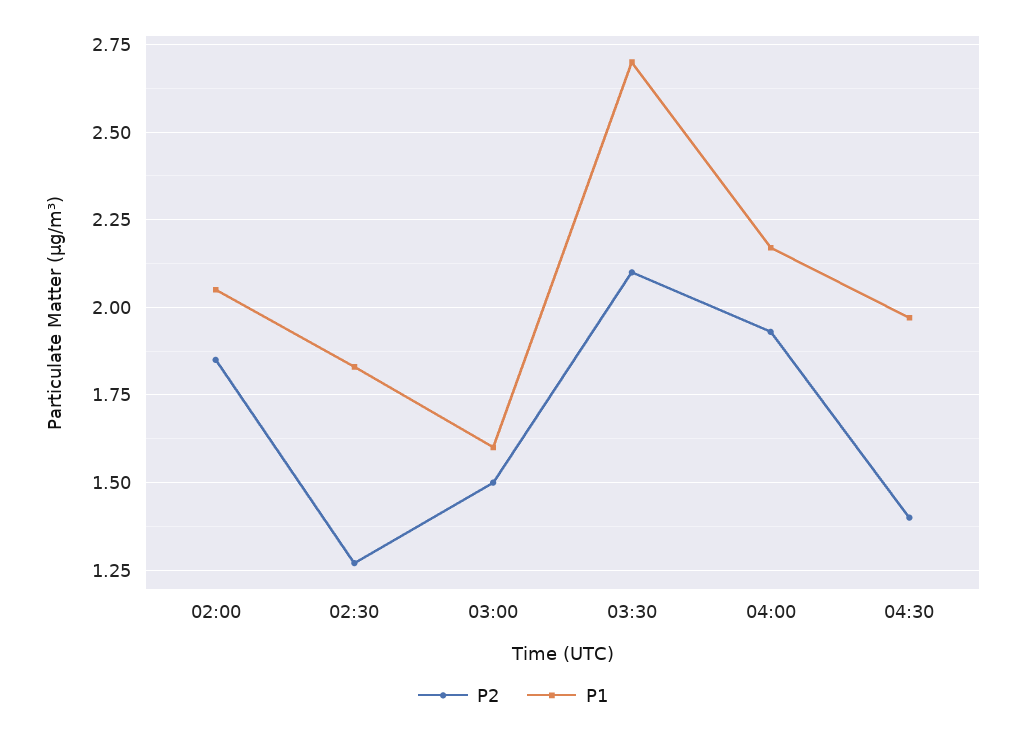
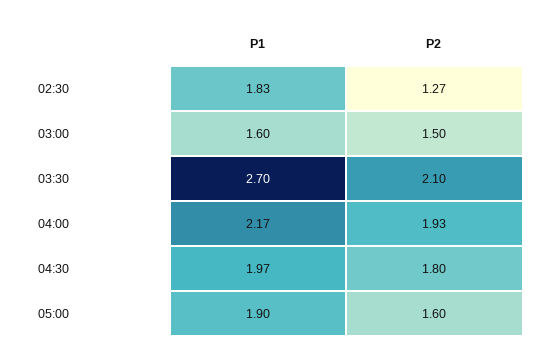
P2, 02:00: 1.85 -> none
P1, 02:00: 2.05 -> none
P2, 04:30: 1.4 -> 1.8
P1, 05:00: none -> 1.9
P2, 05:00: none -> 1.6

